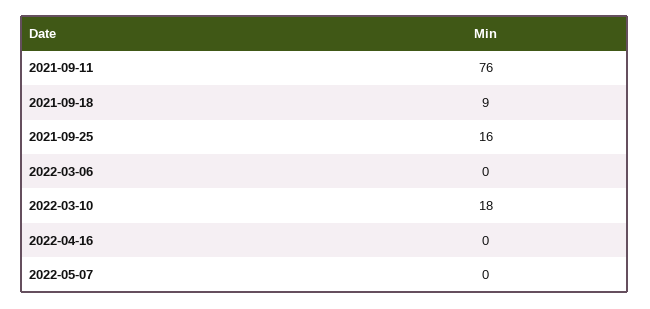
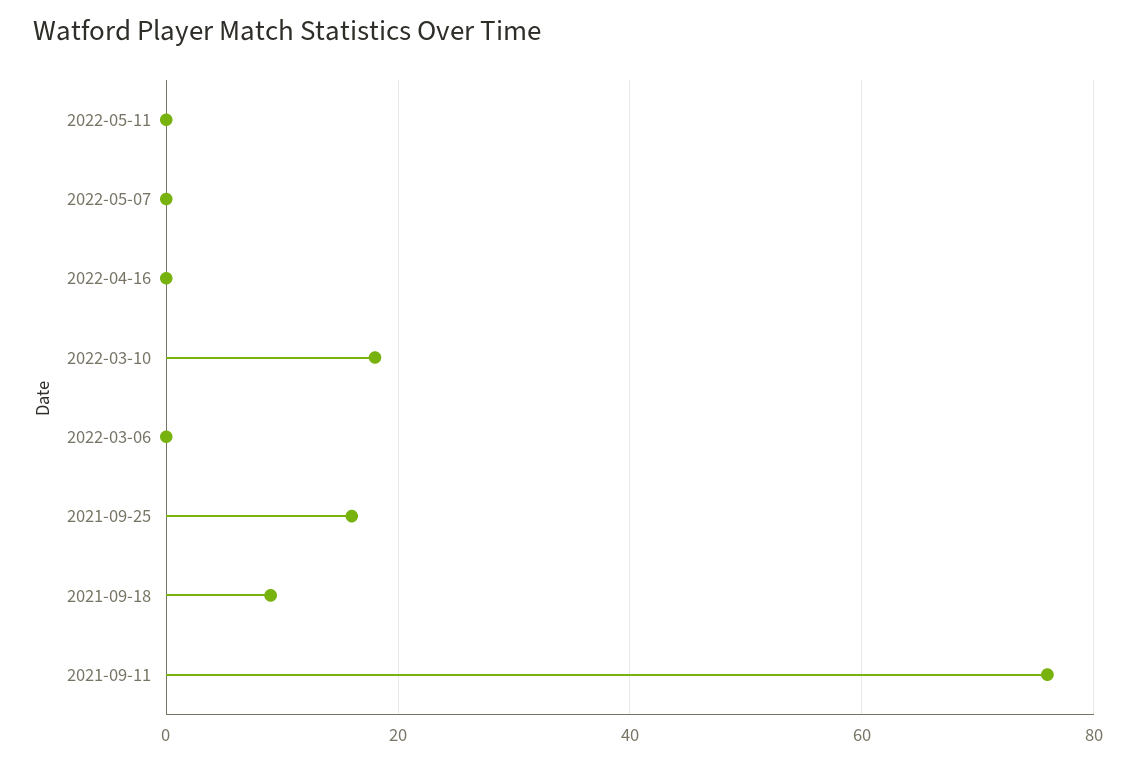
2022-05-11: none -> 0

